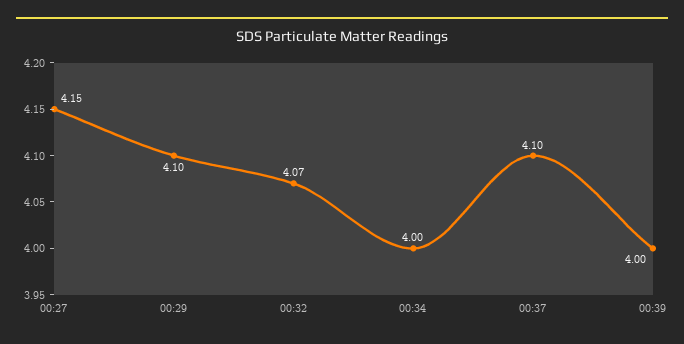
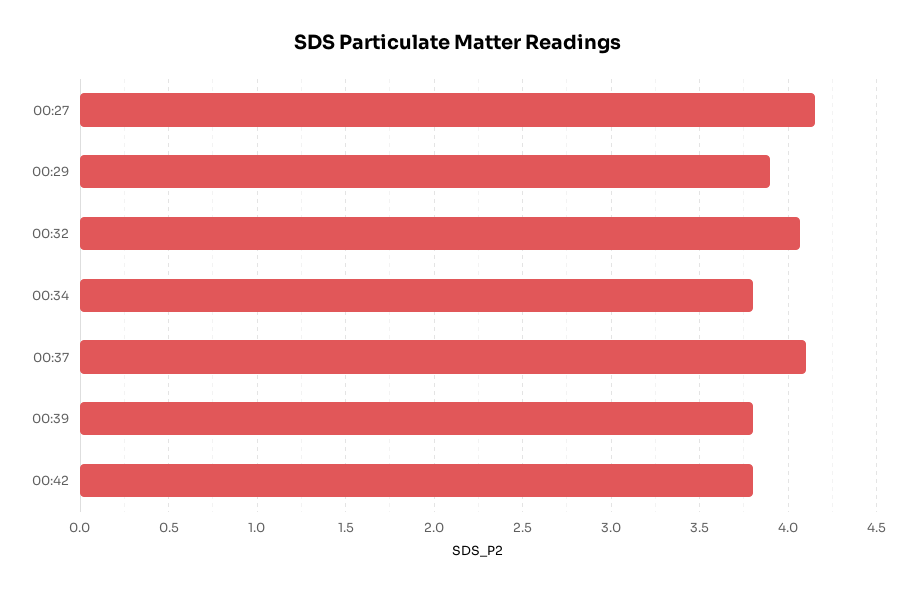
00:29: 4.1 -> 3.9
00:34: 4 -> 3.8
00:39: 4 -> 3.8
00:42: none -> 3.8

